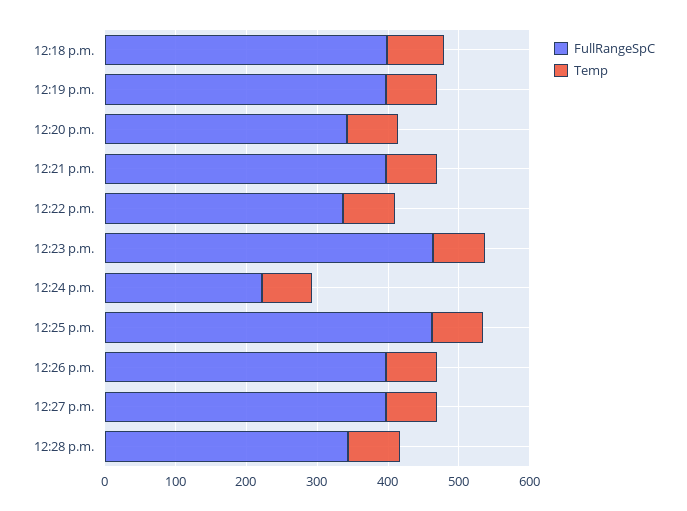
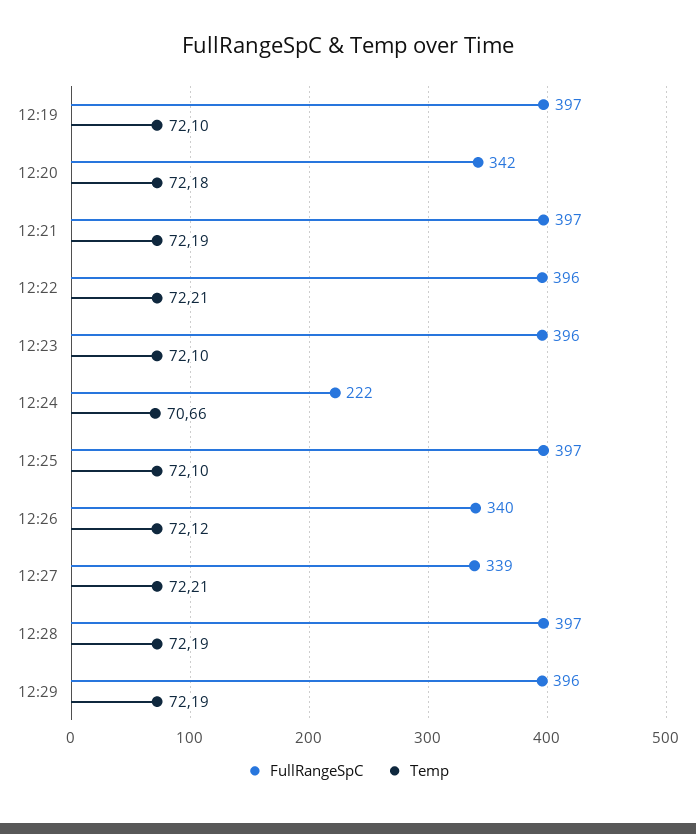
FullRangeSpC, 12:18 p.m.: 400 -> none
Temp, 12:18 p.m.: 80 -> none
FullRangeSpC, 12:22 p.m.: 340 -> 396
FullRangeSpC, 12:23 p.m.: 460 -> 396
FullRangeSpC, 12:25 p.m.: 460 -> 397
FullRangeSpC, 12:26 p.m.: 400 -> 340
FullRangeSpC, 12:27 p.m.: 400 -> 339
FullRangeSpC, 12:28 p.m.: 340 -> 397
FullRangeSpC, 12:29: none -> 396
Temp, 12:29: none -> 72.19

